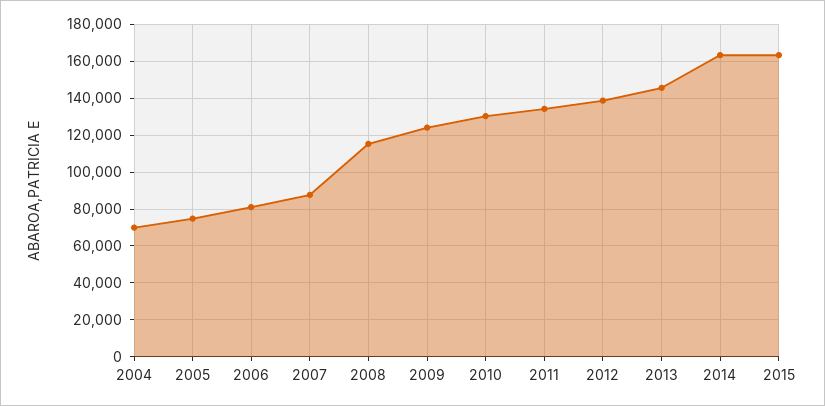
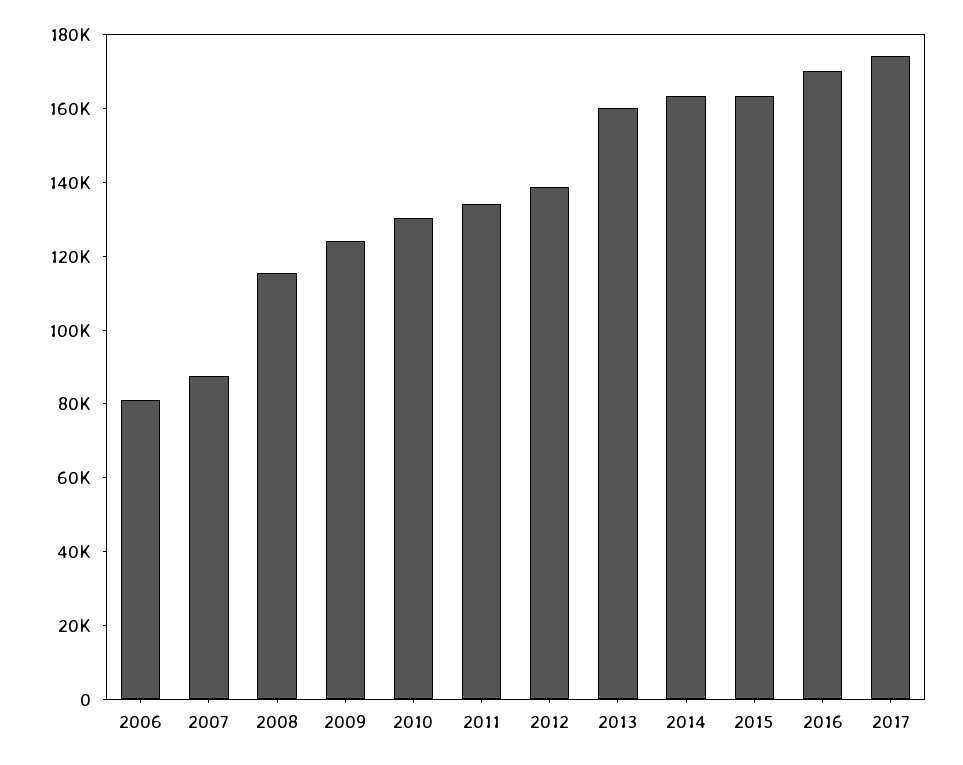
2004: 70000 -> none
2005: 75000 -> none
2013: 145000 -> 160000
2016: none -> 170000
2017: none -> 175000

